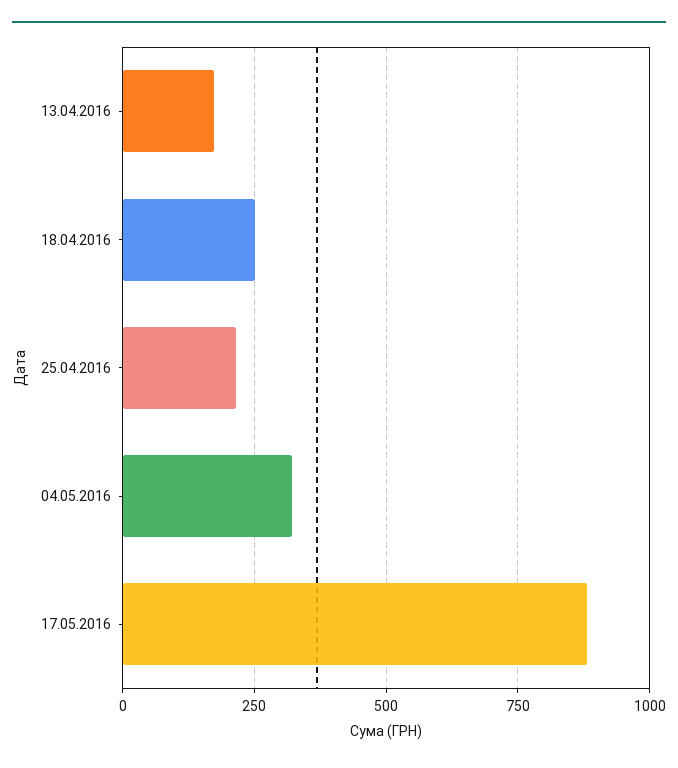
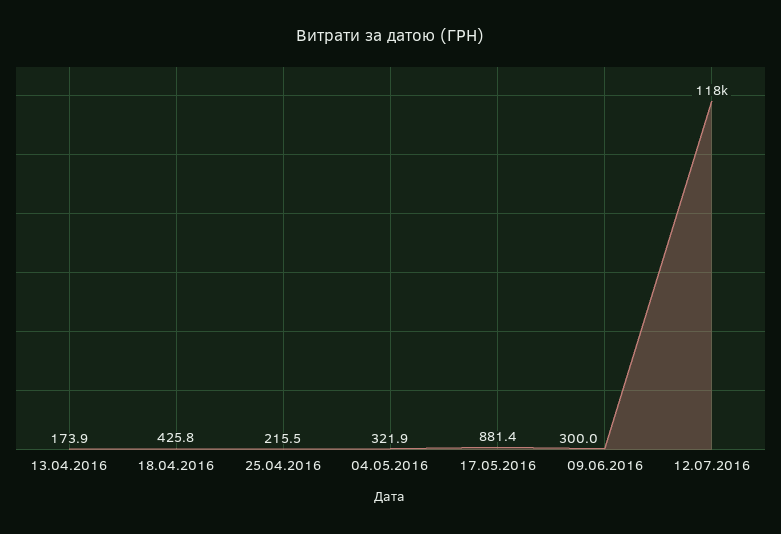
18.04.2016: 250 -> 425.8
09.06.2016: none -> 300
12.07.2016: none -> 118000

